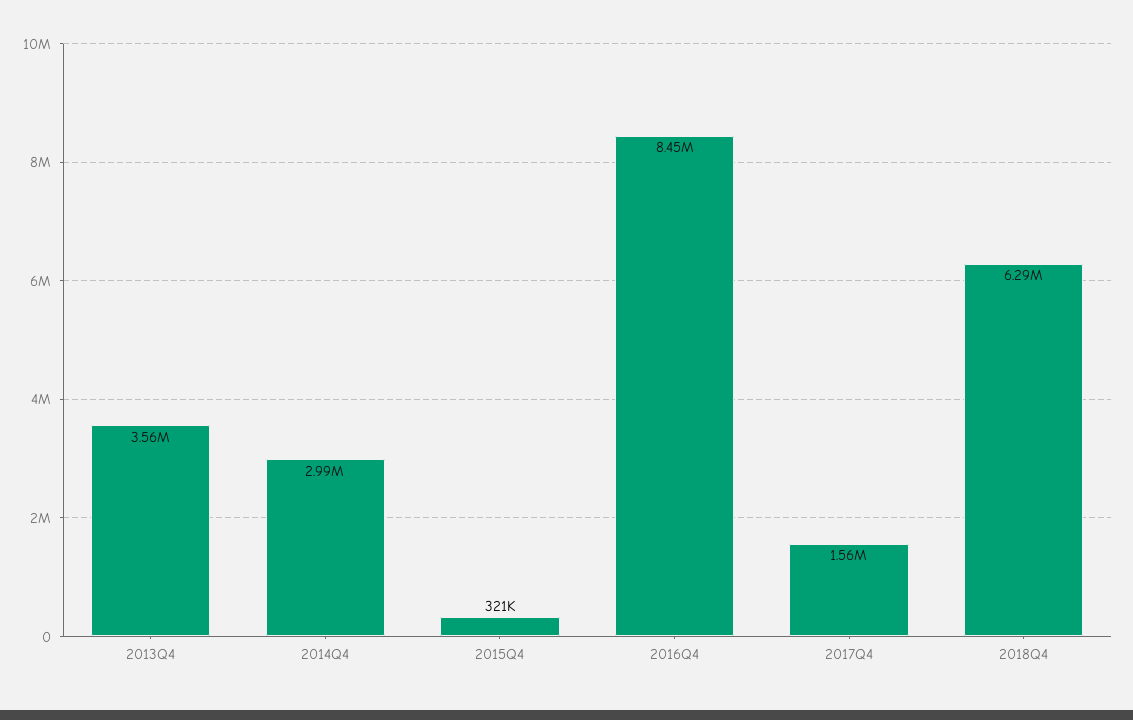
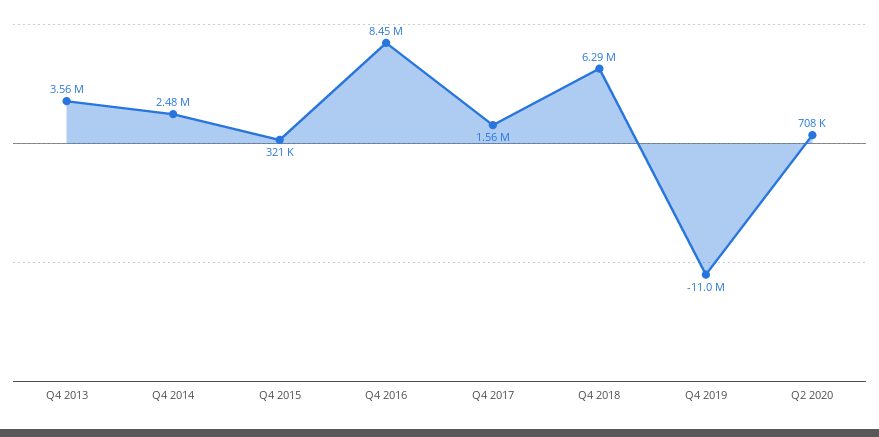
2014Q4: 2990000 -> 2480000
Q4 2019: none -> -11000000
Q2 2020: none -> 708000

